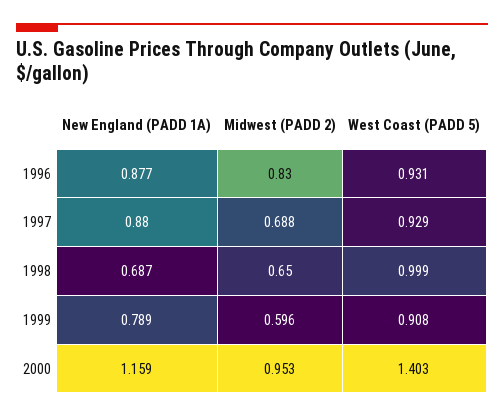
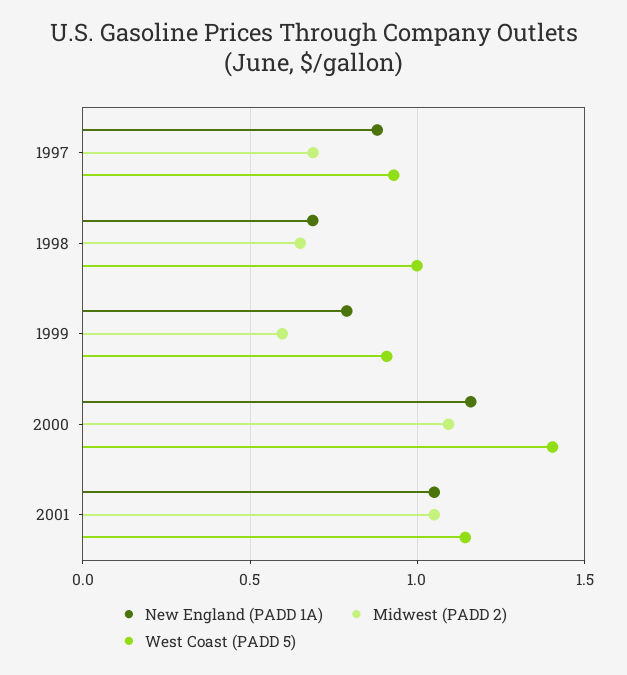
New England (PADD 1A), 1996: 0.877 -> none
Midwest (PADD 2), 1996: 0.83 -> none
West Coast (PADD 5), 1996: 0.931 -> none
Midwest (PADD 2), 2000: 0.953 -> 1.1
New England (PADD 1A), 2001: none -> 1.05
Midwest (PADD 2), 2001: none -> 1.05
West Coast (PADD 5), 2001: none -> 1.15

